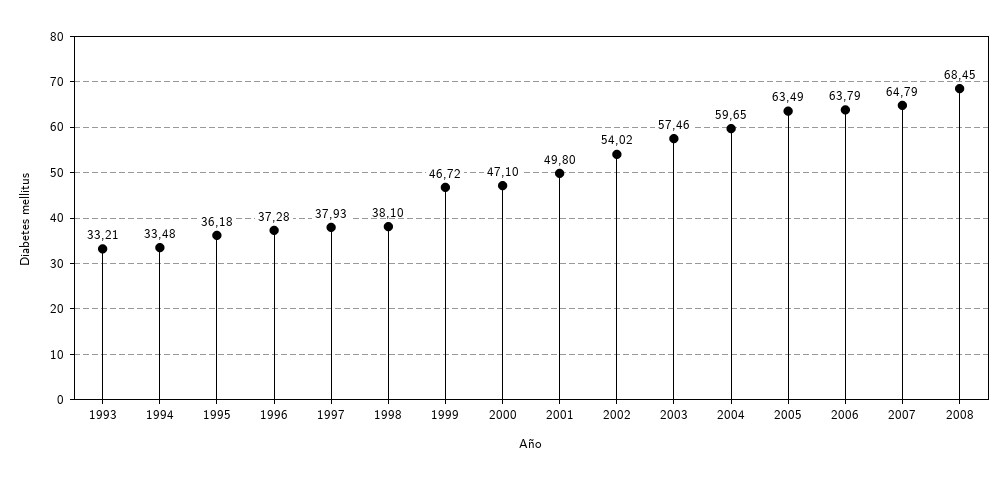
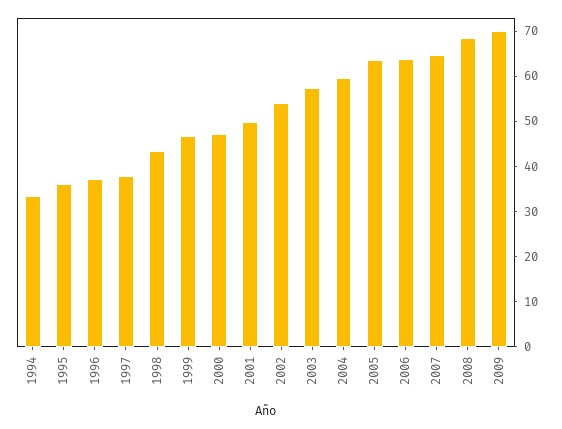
1993: 33.21 -> none
1998: 38.1 -> 44
2009: none -> 70

